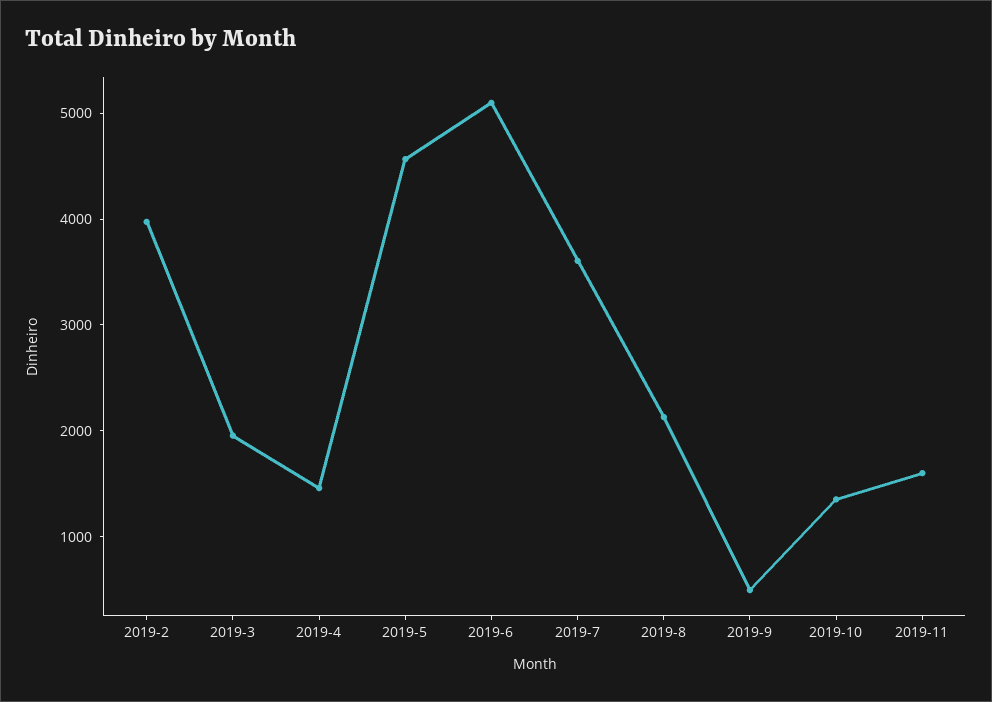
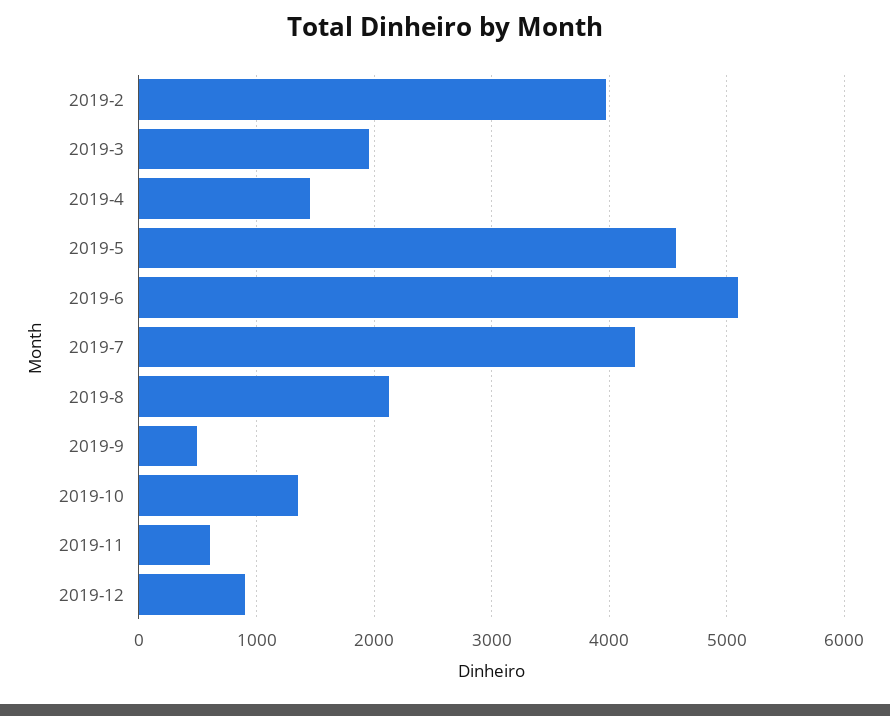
2019-7: 3600 -> 4200
2019-11: 1600 -> 600
2019-12: none -> 900

